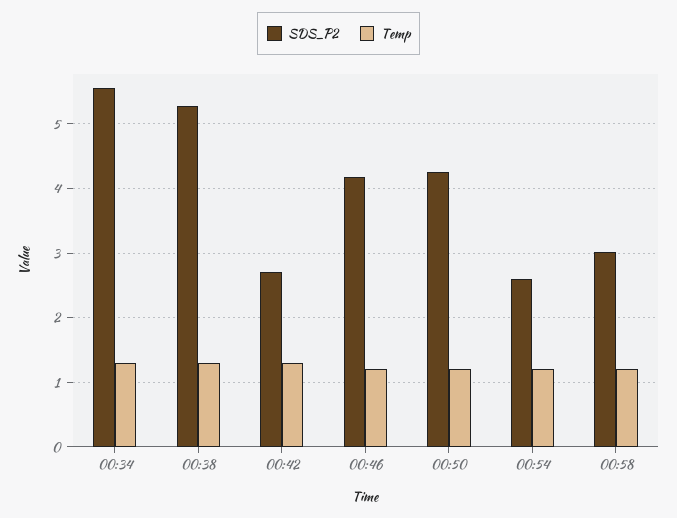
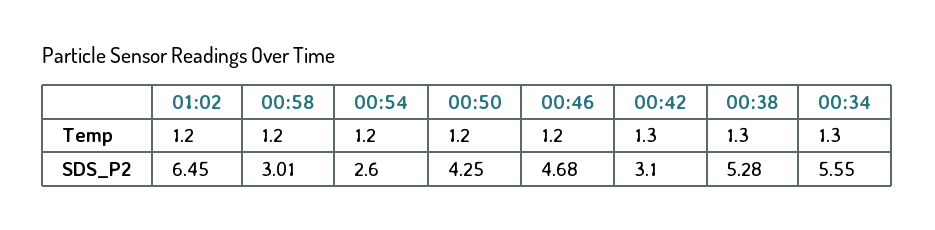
SDS_P2, 00:42: 2.7 -> 3.1
SDS_P2, 00:46: 4.2 -> 4.68
Temp, 01:02: none -> 1.2
SDS_P2, 01:02: none -> 6.45

